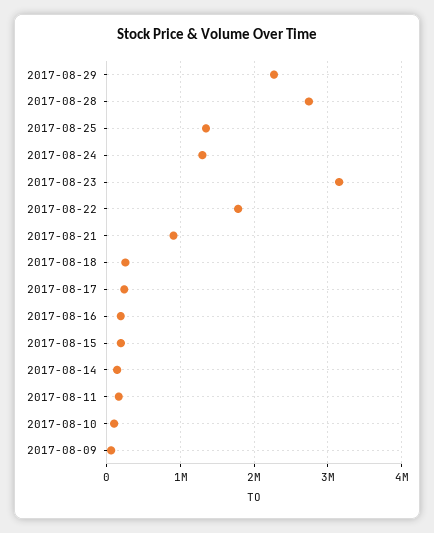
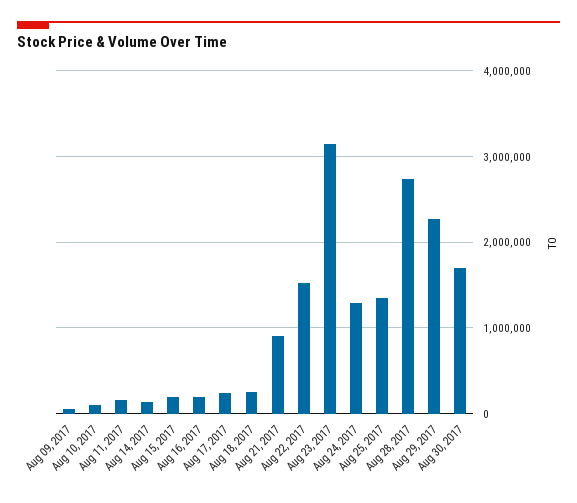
2017-08-22: 1800000 -> 1500000
Aug 30, 2017: none -> 1700000

